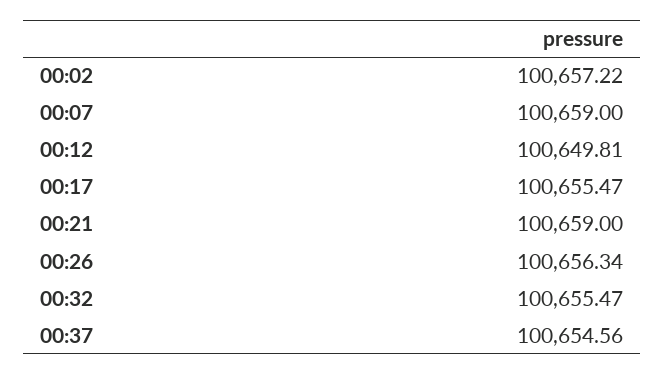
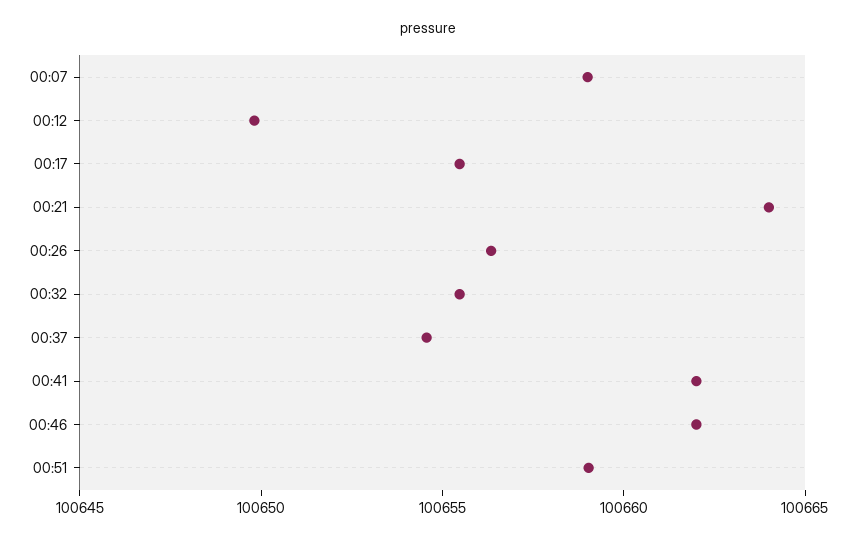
00:02: 100657.22 -> none
00:21: 100659 -> 100664
00:41: none -> 100662
00:46: none -> 100662
00:51: none -> 100659

